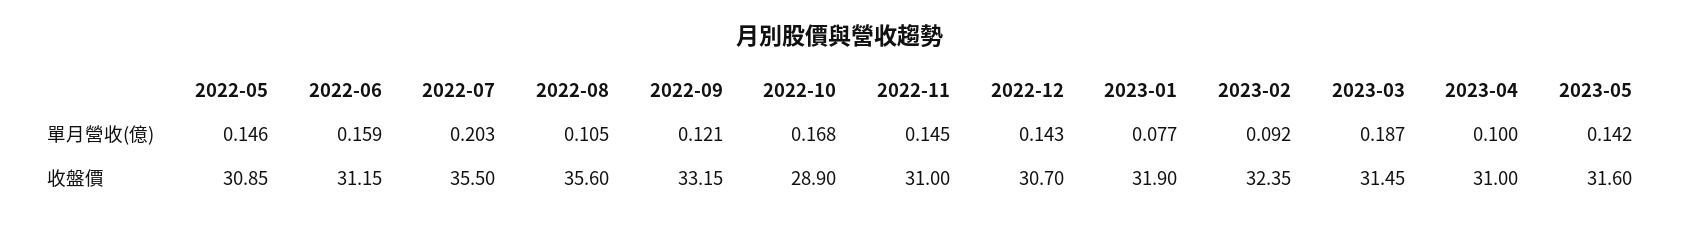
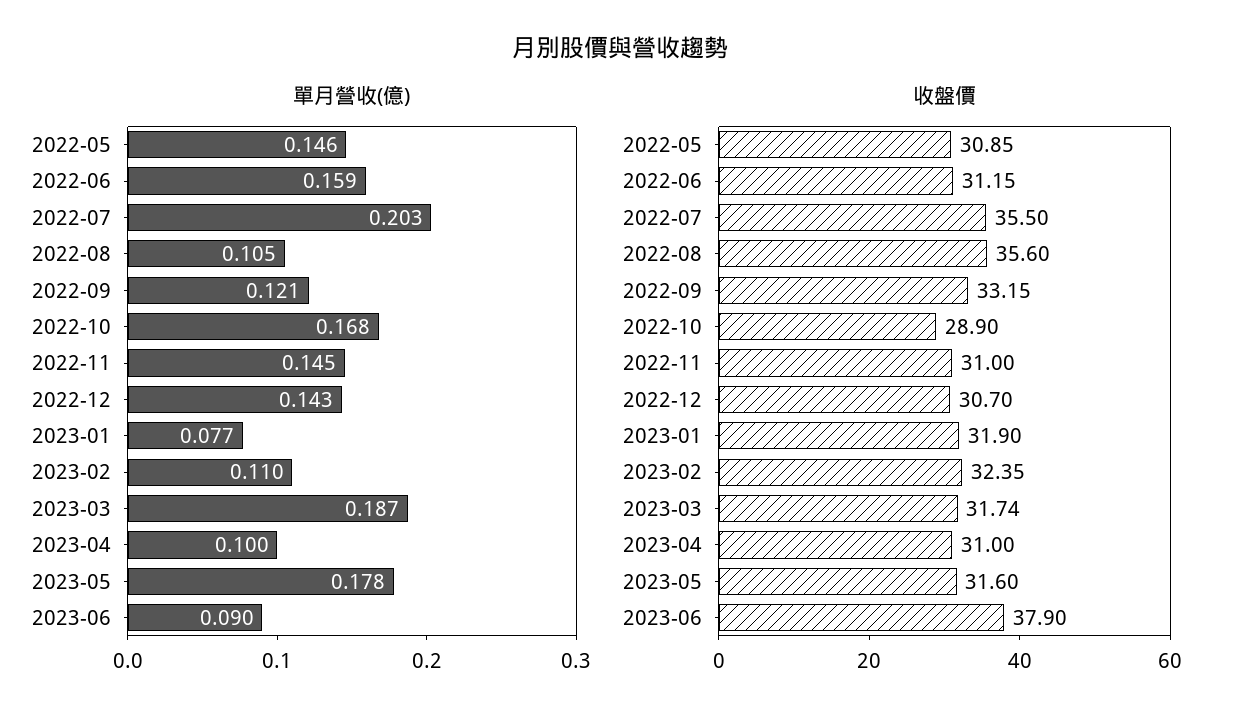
單月營收(億), 2023-02: 0.092 -> 0.11
單月營收(億), 2023-05: 0.142 -> 0.178
收盤價, 2023-03: 31.45 -> 31.74
單月營收(億), 2023-06: none -> 0.09
收盤價, 2023-06: none -> 37.9

